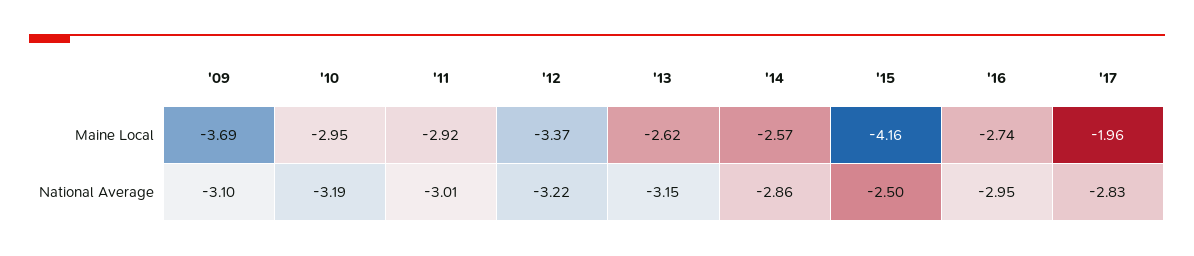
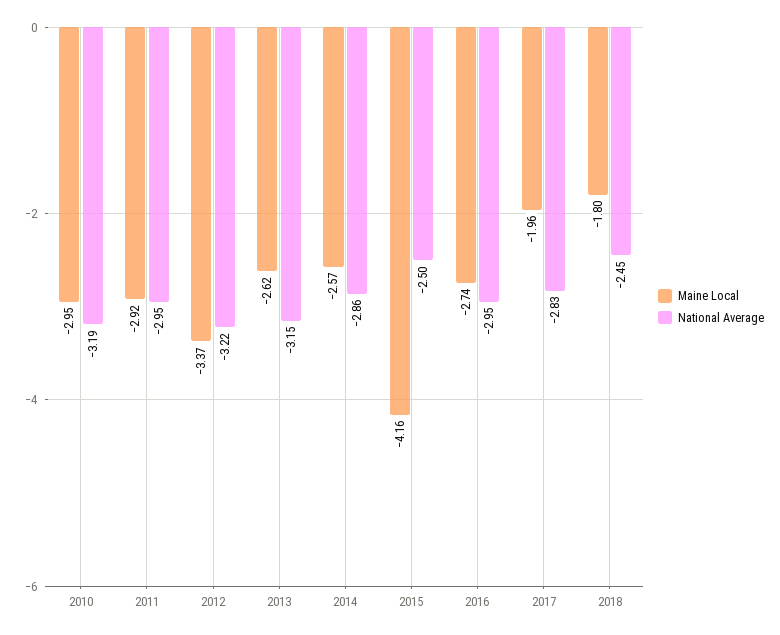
Maine Local, '09: -3.69 -> none
National Average, '09: -3.1 -> none
National Average, '11: -3.01 -> -2.95
Maine Local, 2018: none -> -1.8
National Average, 2018: none -> -2.45

